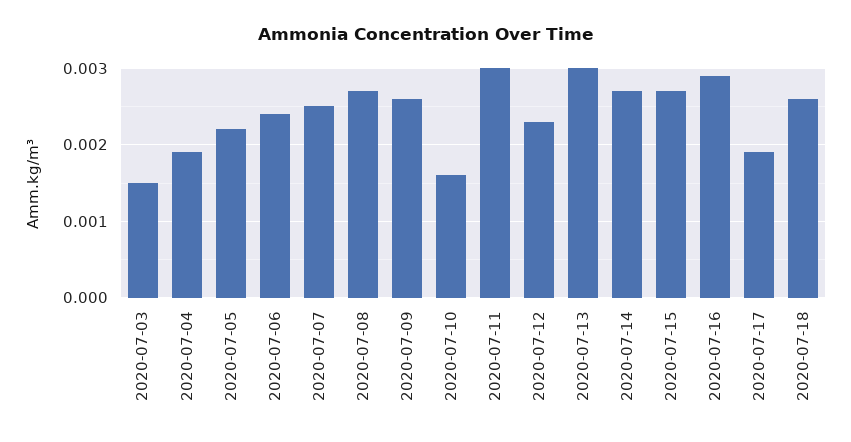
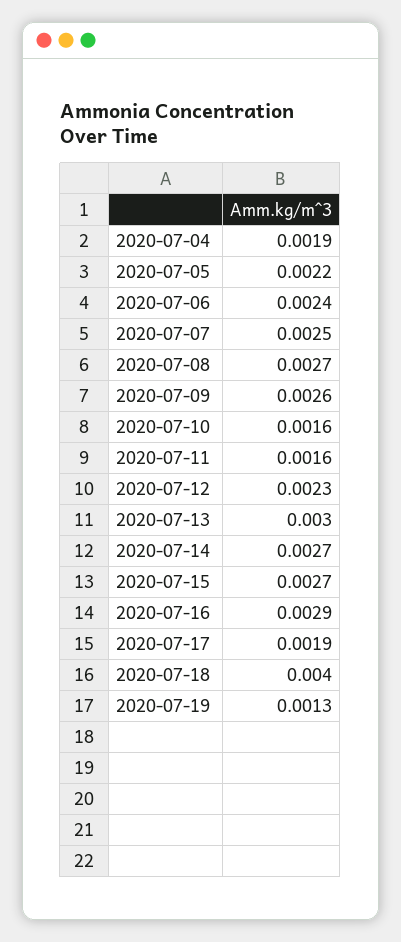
2020-07-03: 0.0015 -> none
2020-07-11: 0.003 -> 0.0016
2020-07-18: 0.0026 -> 0.004
2020-07-19: none -> 0.0013

